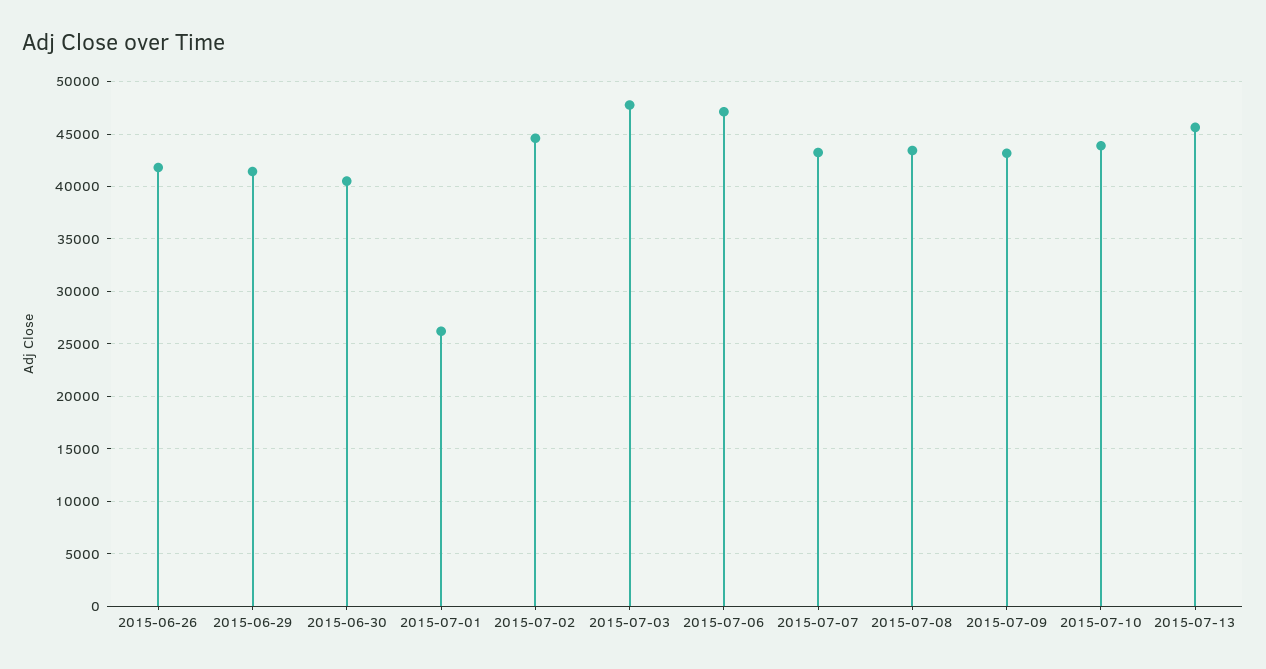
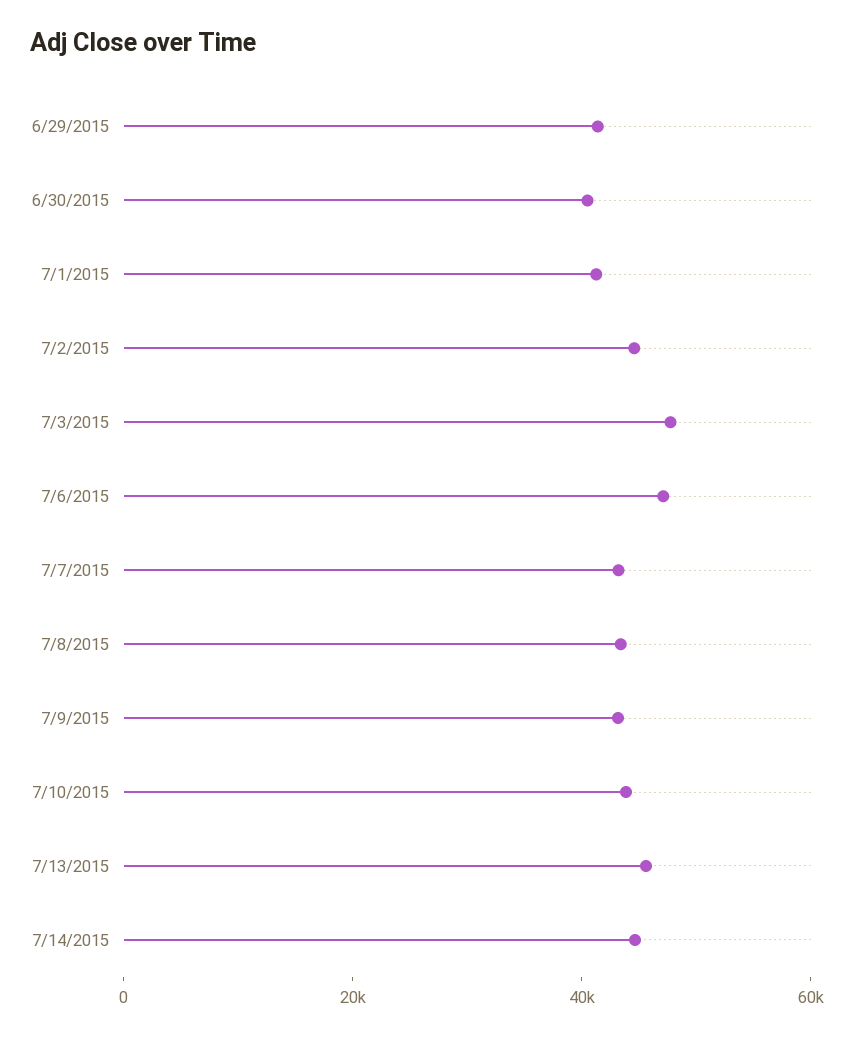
2015-06-26: 42000 -> none
2015-07-01: 26000 -> 40000
7/14/2015: none -> 45000

